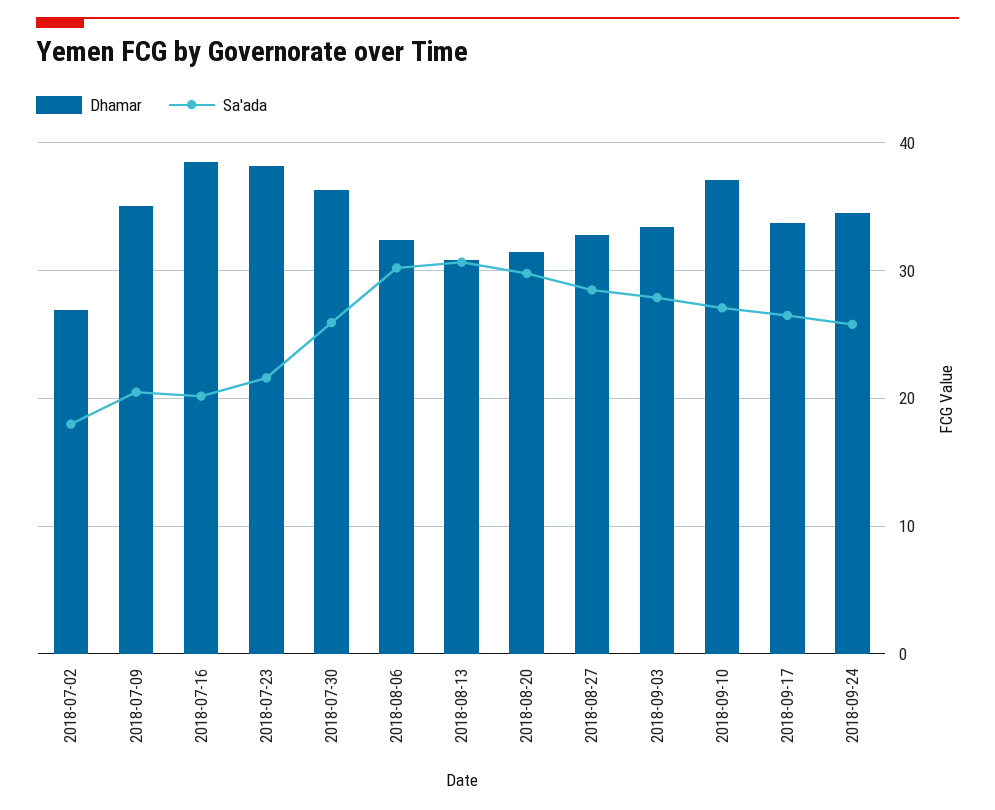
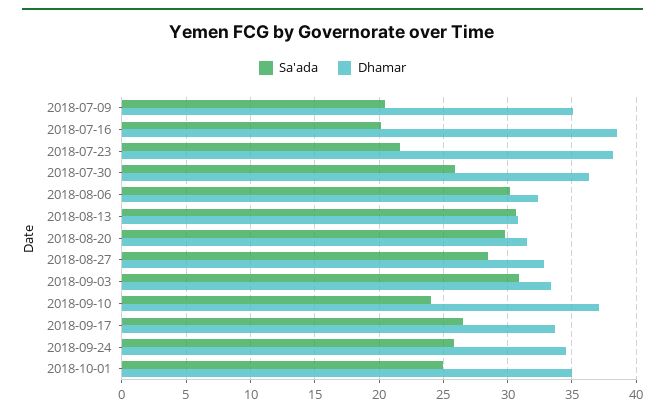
Dhamar, 2018-07-02: 27 -> none
Sa'ada, 2018-07-02: 18 -> none
Sa'ada, 2018-09-03: 28 -> 31
Sa'ada, 2018-09-10: 27 -> 24
Sa'ada, 2018-10-01: none -> 25
Dhamar, 2018-10-01: none -> 35

